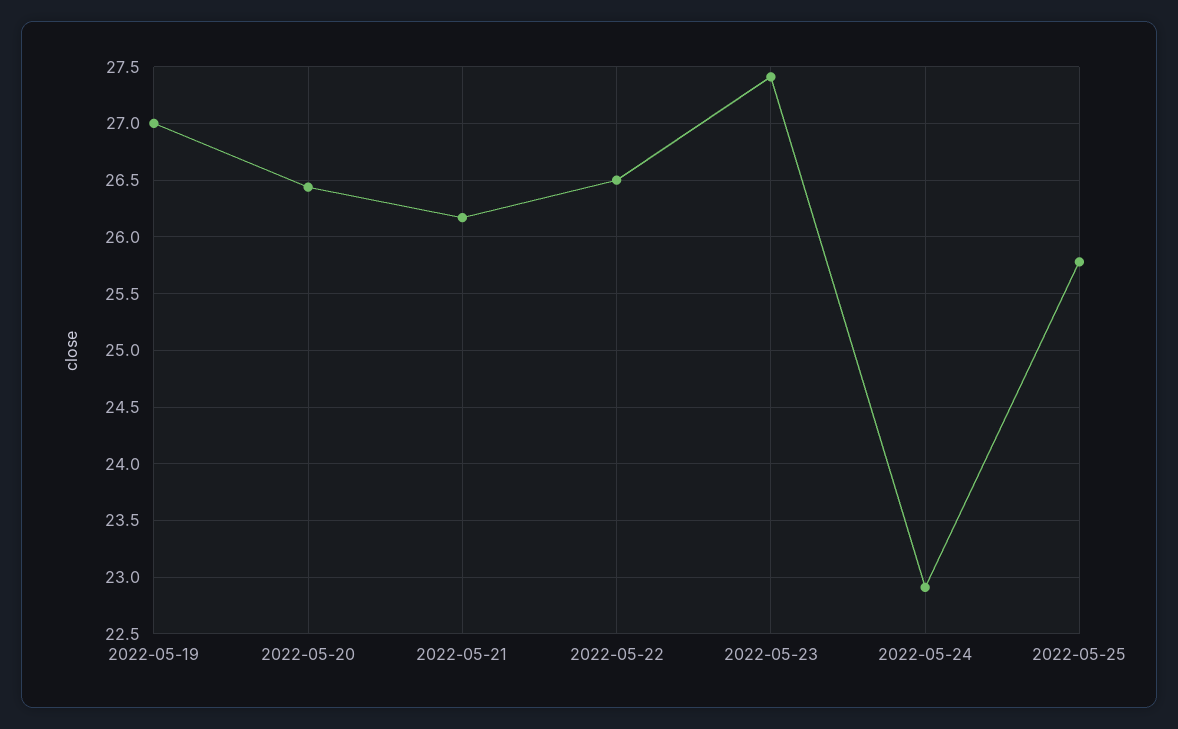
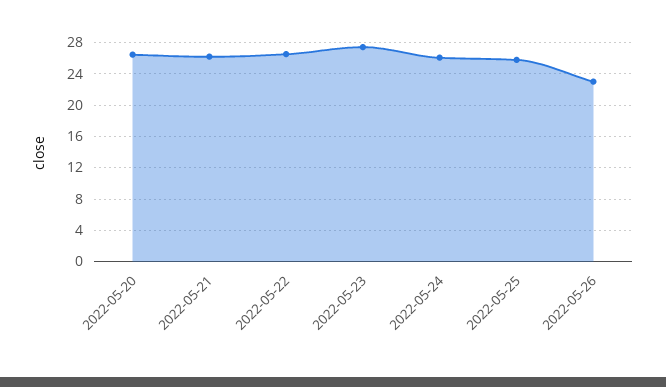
2022-05-19: 27 -> none
2022-05-24: 22.9 -> 26
2022-05-26: none -> 23

